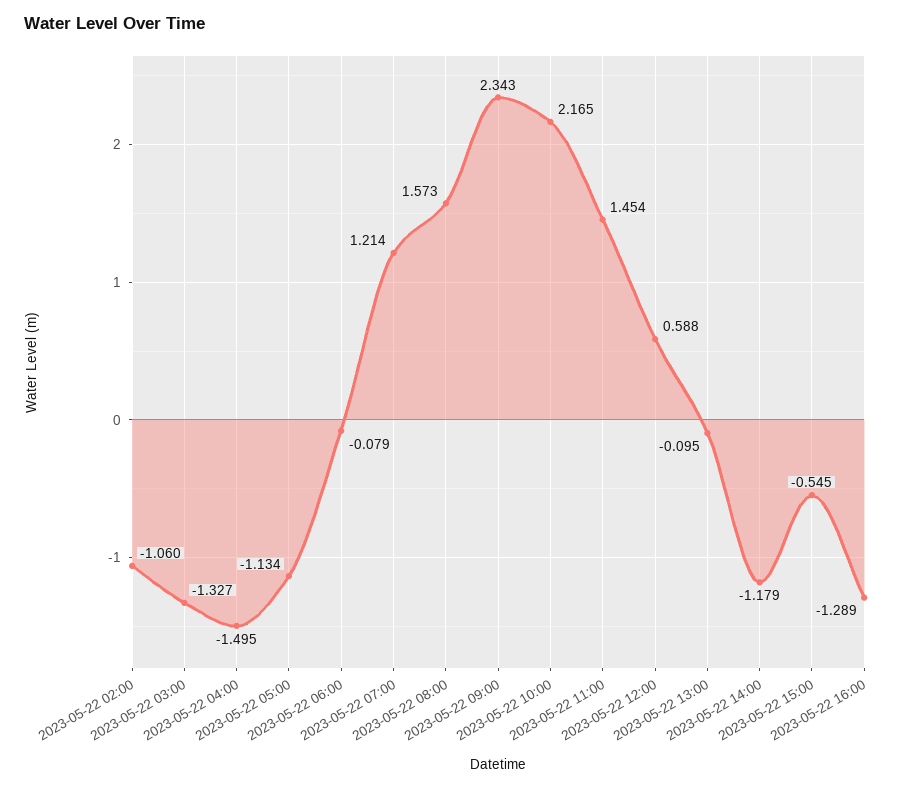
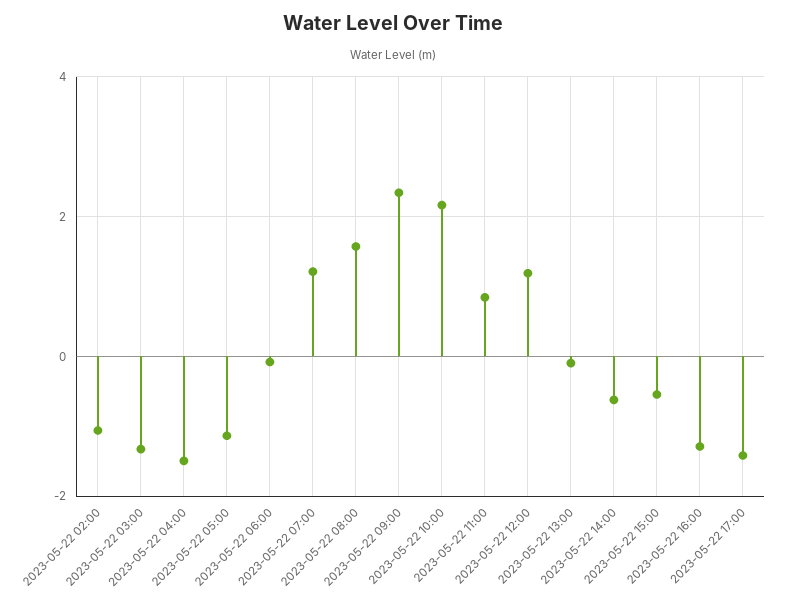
2023-05-22 11:00: 1.454 -> 0.8
2023-05-22 12:00: 0.588 -> 1.2
2023-05-22 14:00: -1.179 -> -0.6
2023-05-22 17:00: none -> -1.4

